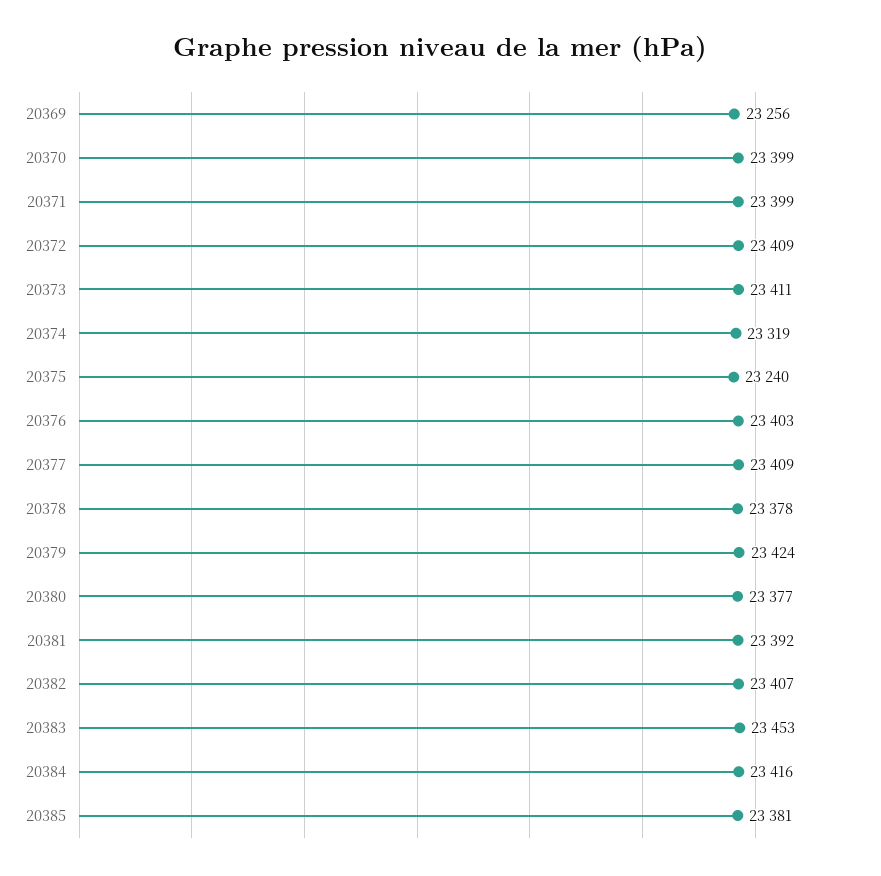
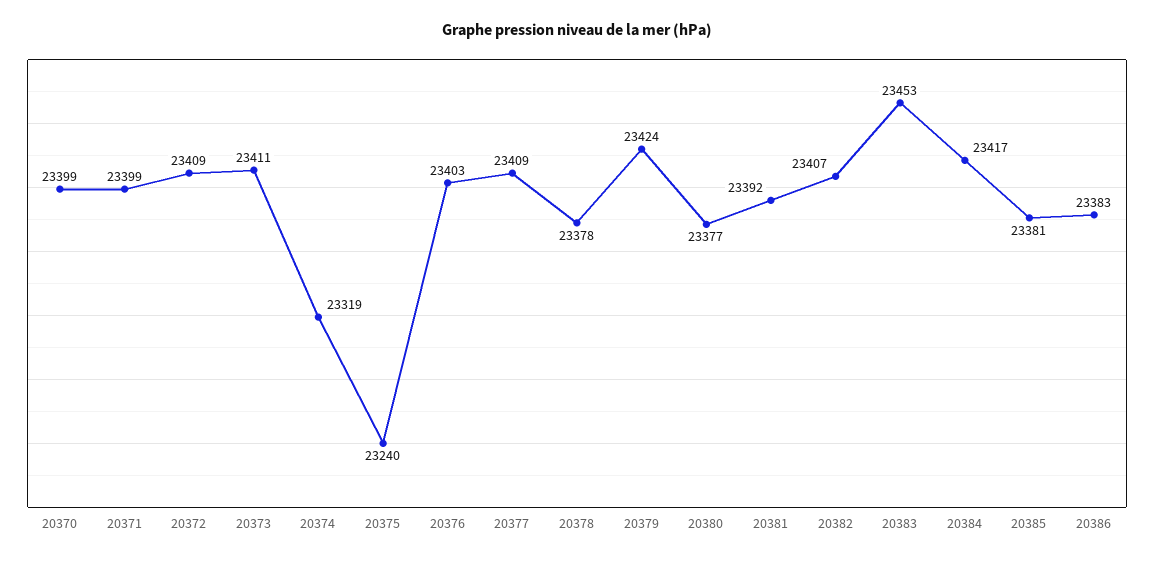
20369: 23256 -> none
20384: 23416 -> 23417
20386: none -> 23383

